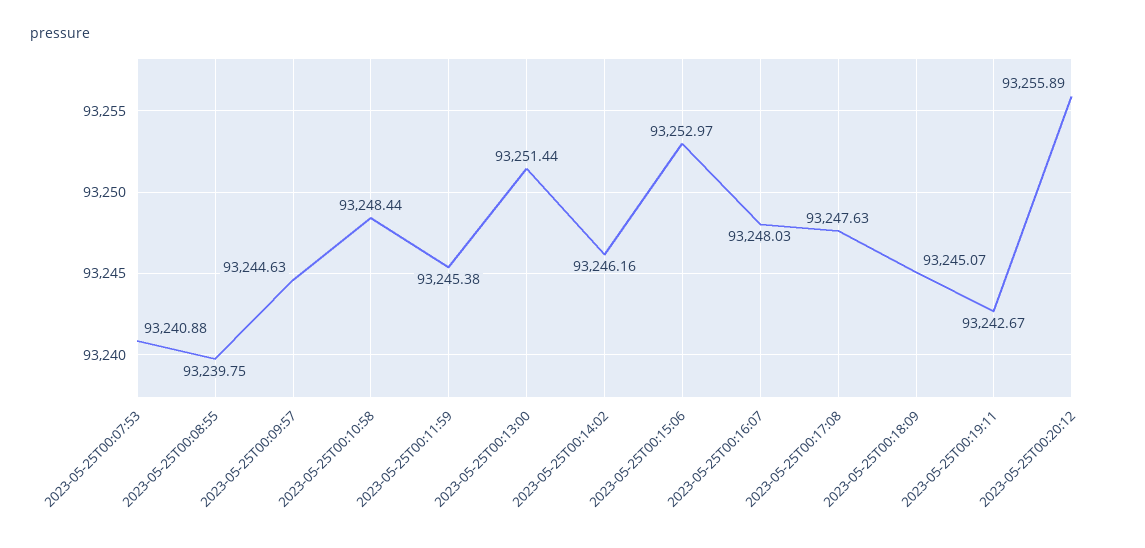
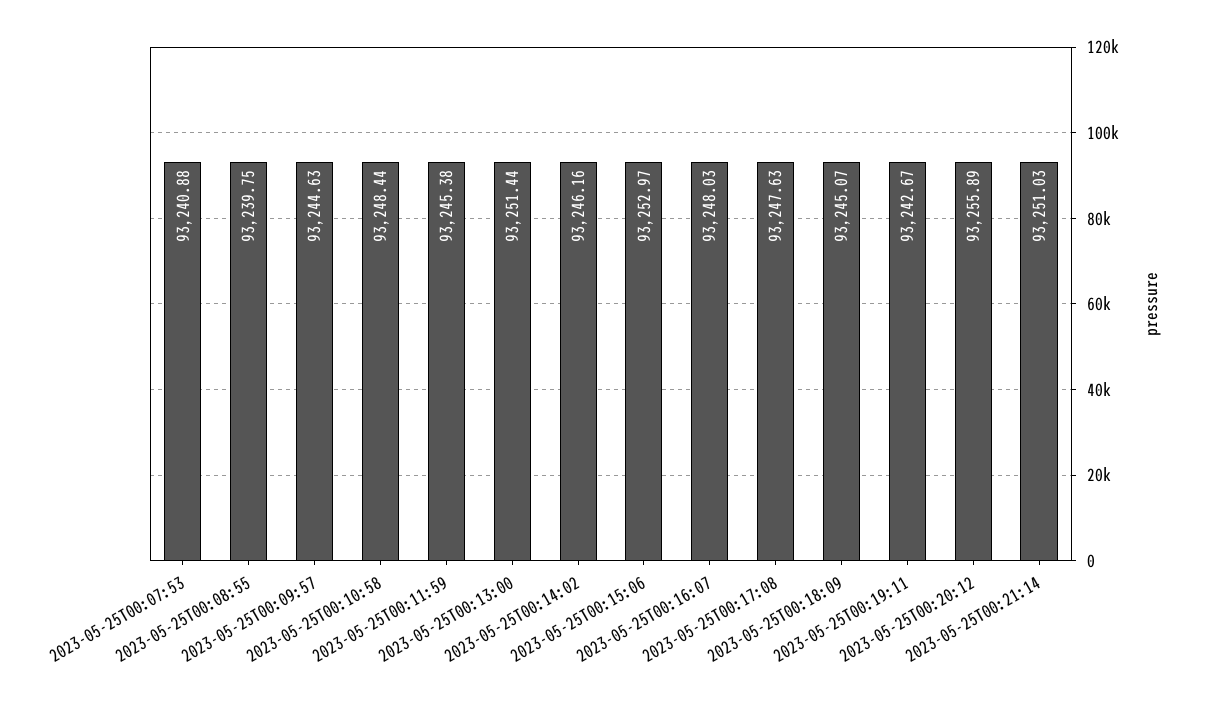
2023-05-25T00:21:14: none -> 93251.03

